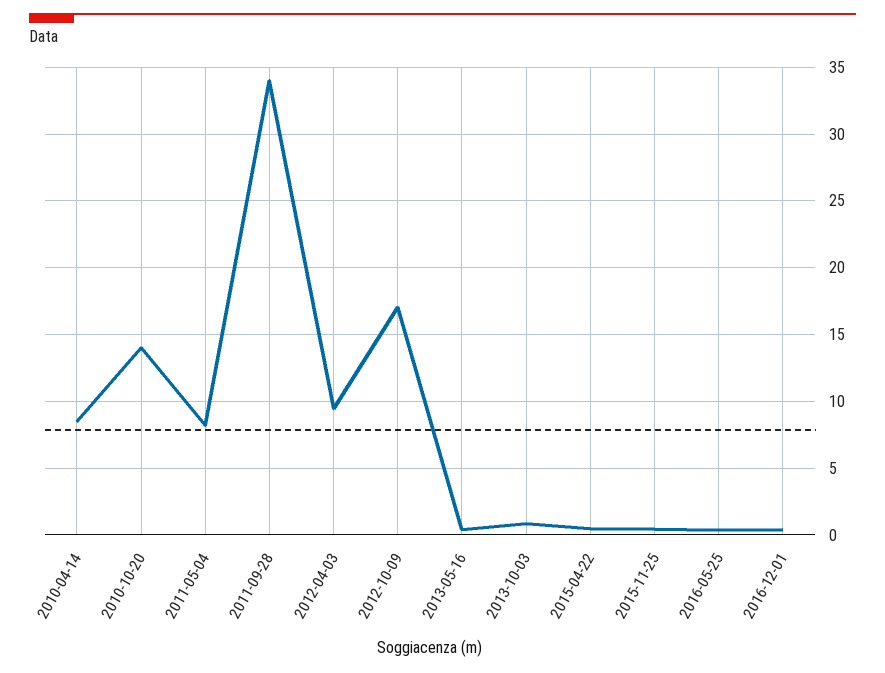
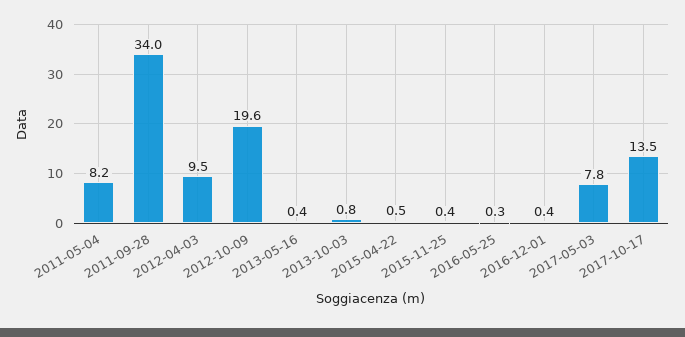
2010-04-14: 8.5 -> none
2010-10-20: 14 -> none
2012-10-09: 17 -> 19.6
2017-05-03: none -> 7.8
2017-10-17: none -> 13.5

